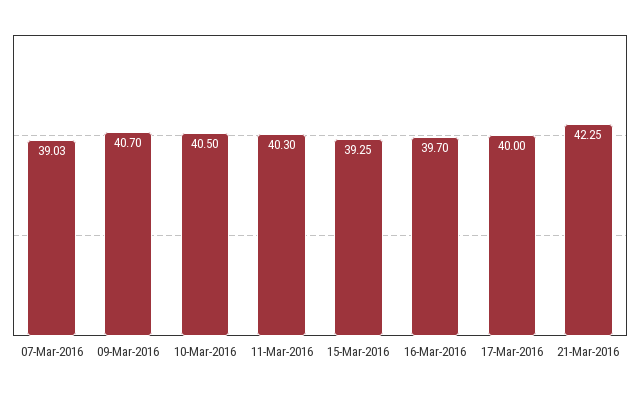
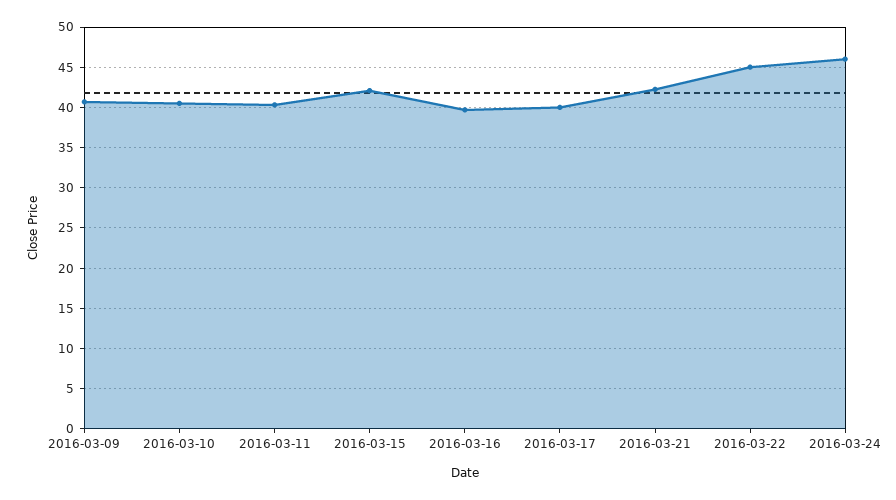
07-Mar-2016: 39.03 -> none
15-Mar-2016: 39.25 -> 42
2016-03-22: none -> 45
2016-03-24: none -> 46

